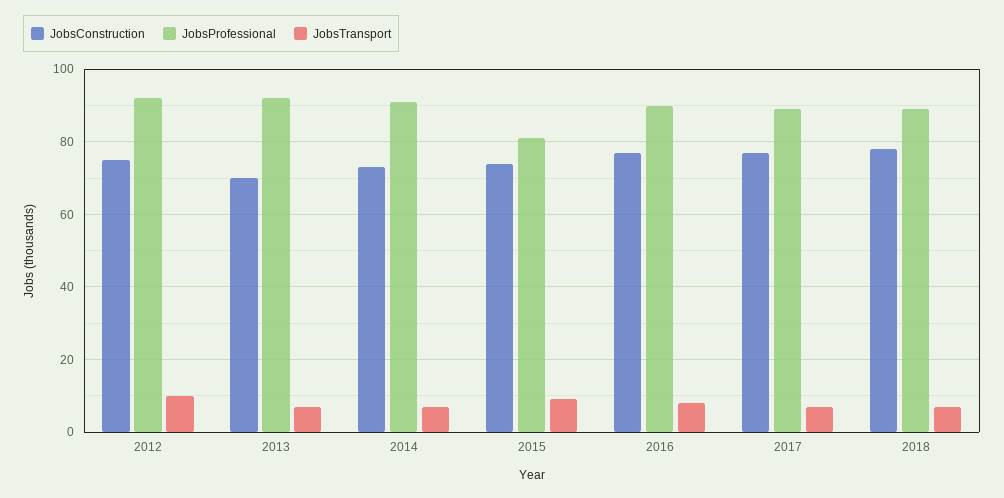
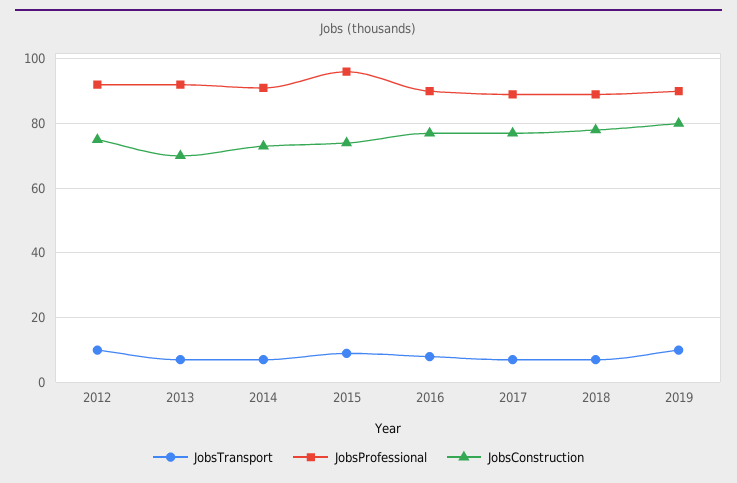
JobsProfessional, 2015: 80 -> 95
JobsTransport, 2019: none -> 10
JobsProfessional, 2019: none -> 90
JobsConstruction, 2019: none -> 80

